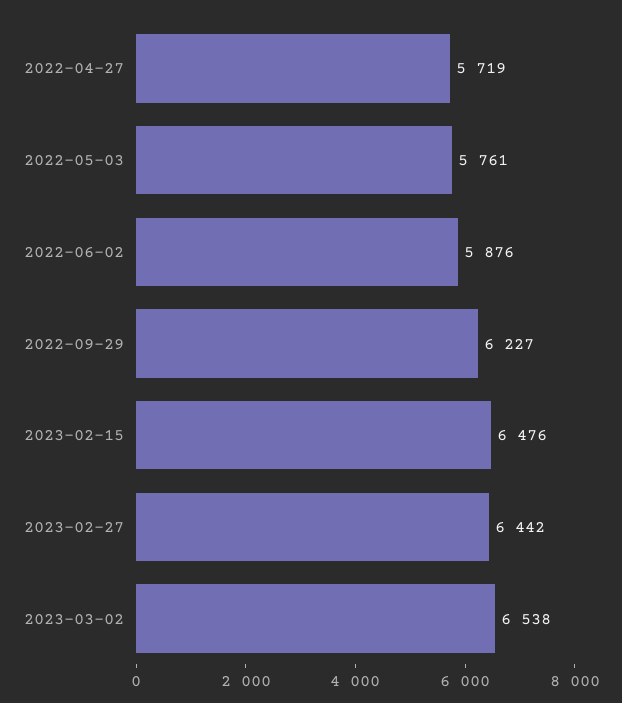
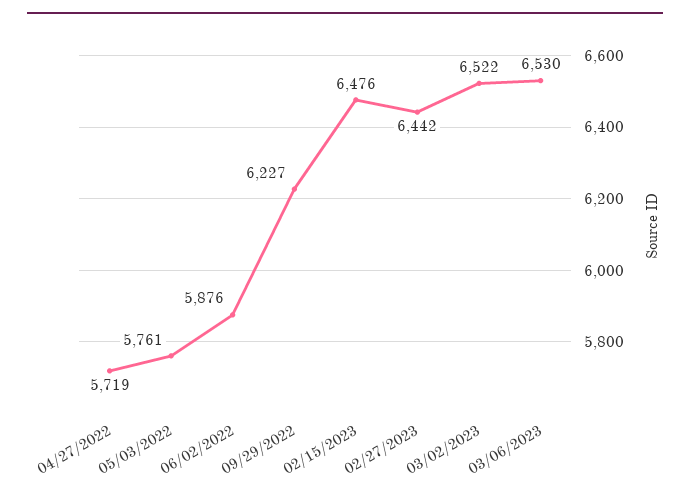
2023-03-02: 6538 -> 6522
03/06/2023: none -> 6530

